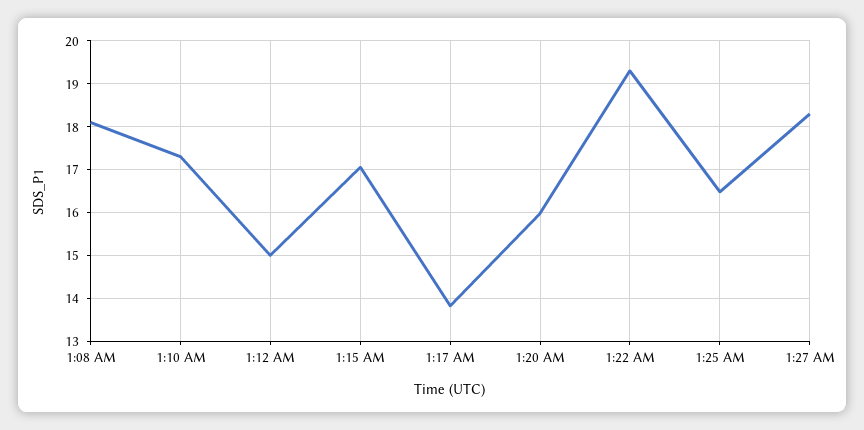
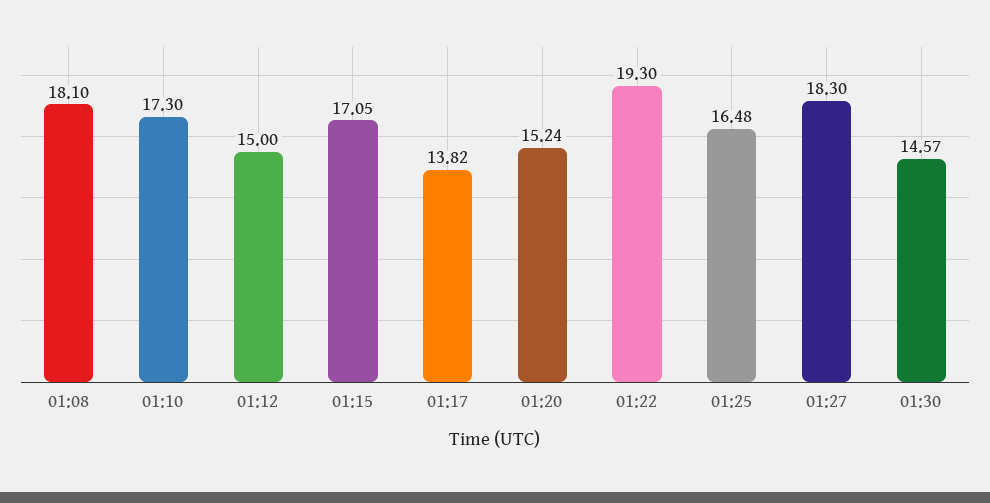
1:20 AM: 16 -> 15.24
01:30: none -> 14.57

